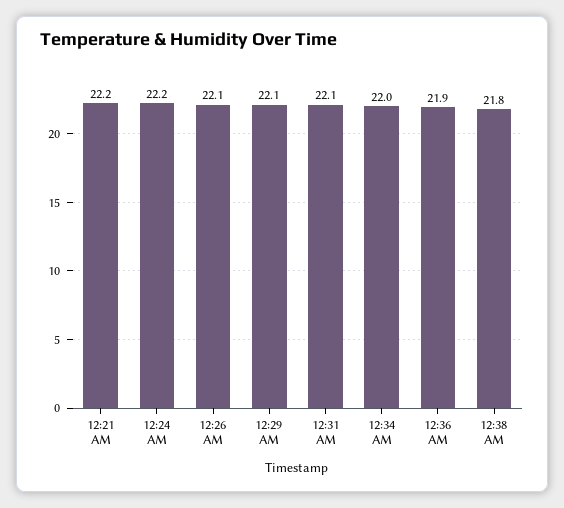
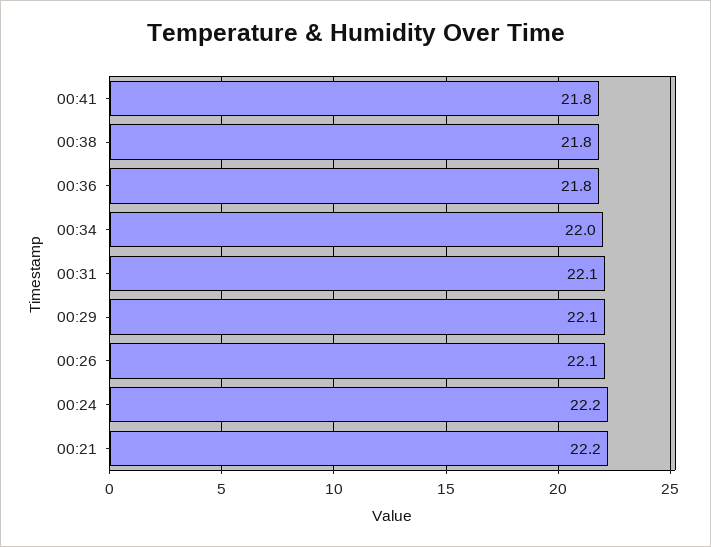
12:36 AM: 21.9 -> 21.8
00:41: none -> 21.8

